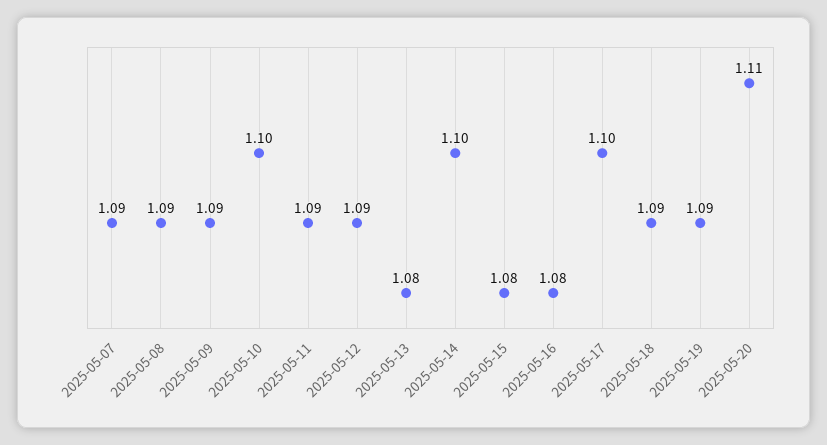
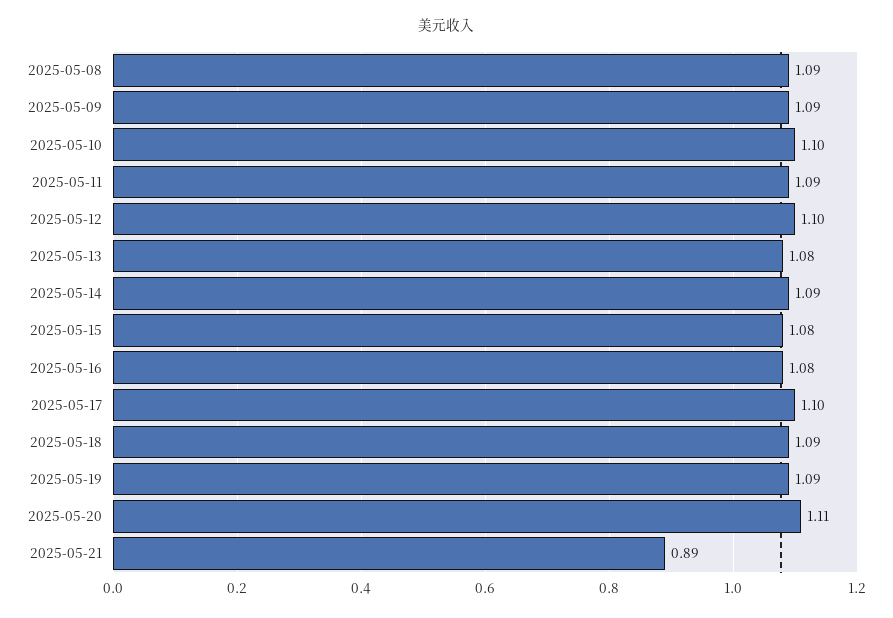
2025-05-07: 1.09 -> none
2025-05-12: 1.09 -> 1.1
2025-05-14: 1.1 -> 1.09
2025-05-21: none -> 0.89

